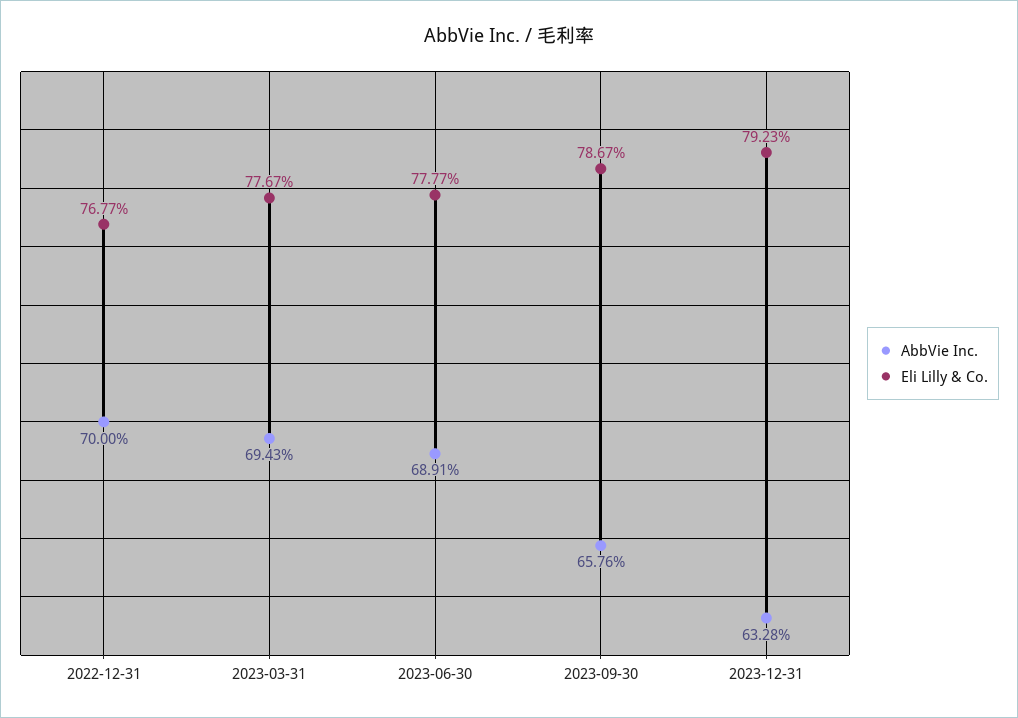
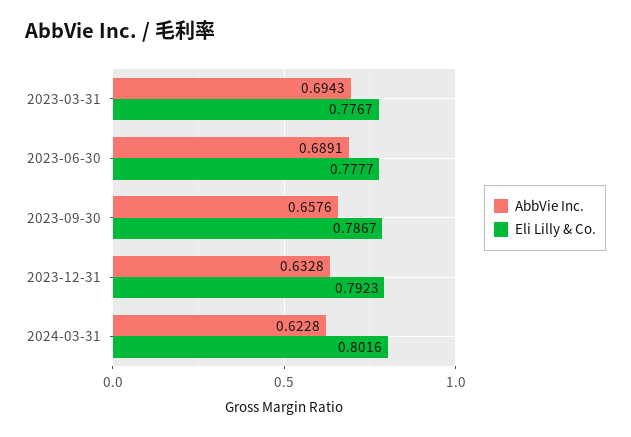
AbbVie Inc., 2022-12-31: 0.7 -> none
Eli Lilly & Co., 2022-12-31: 0.7677 -> none
AbbVie Inc., 2024-03-31: none -> 0.6228
Eli Lilly & Co., 2024-03-31: none -> 0.8016

